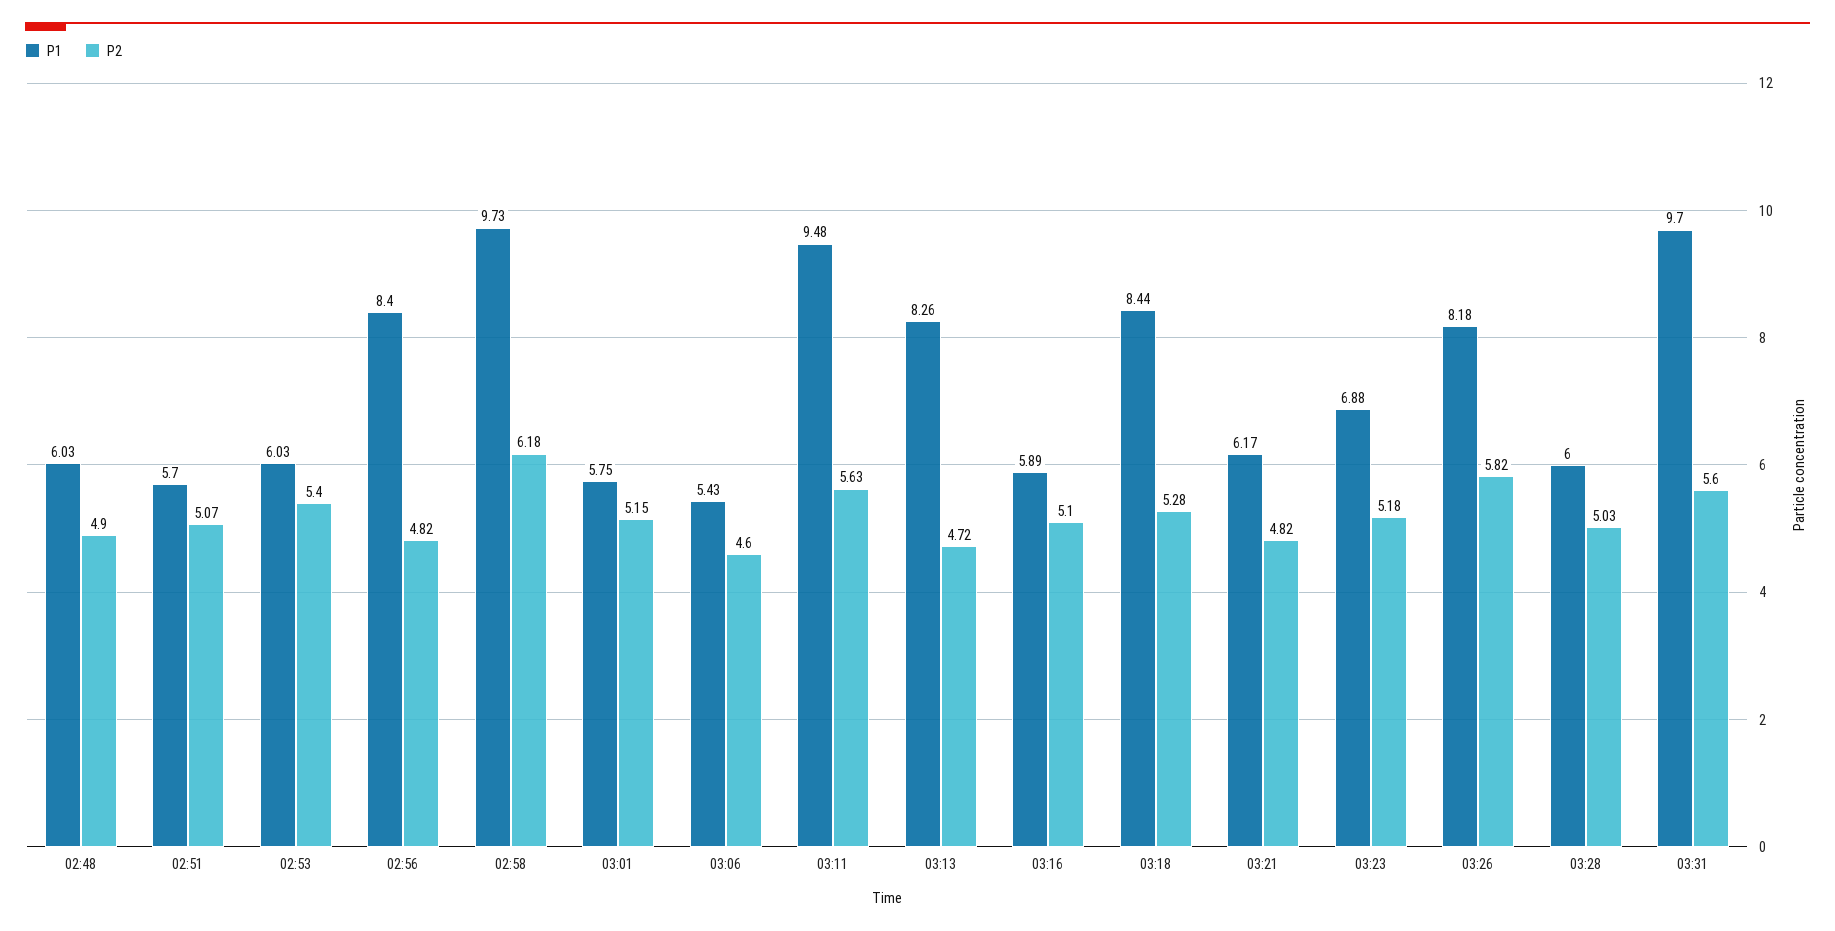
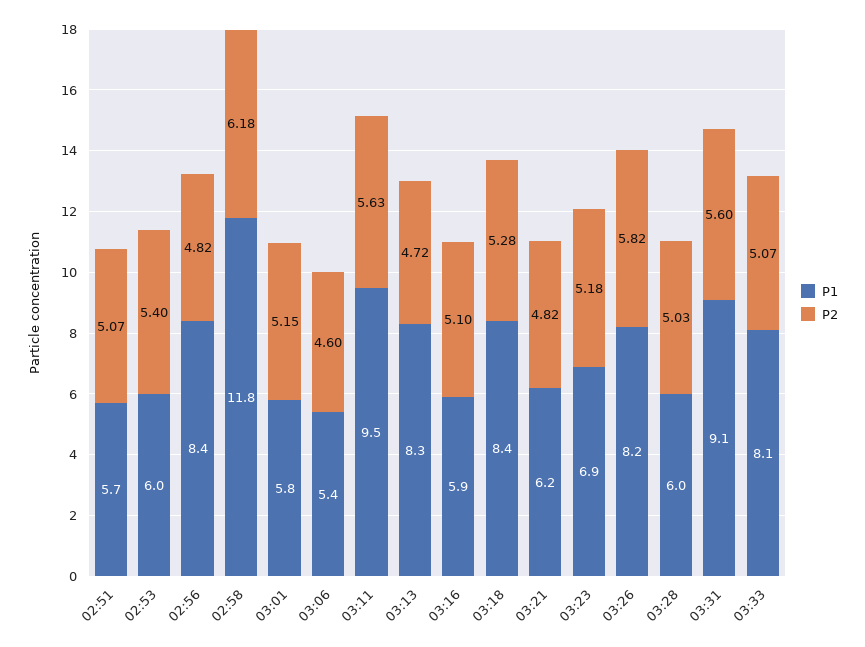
P1, 02:48: 6.03 -> none
P2, 02:48: 4.9 -> none
P1, 02:58: 9.73 -> 11.8
P1, 03:31: 9.7 -> 9.1
P1, 03:33: none -> 8.1
P2, 03:33: none -> 5.07

